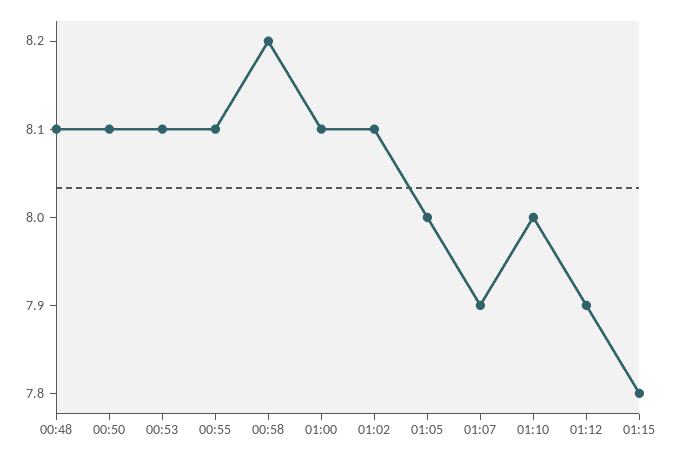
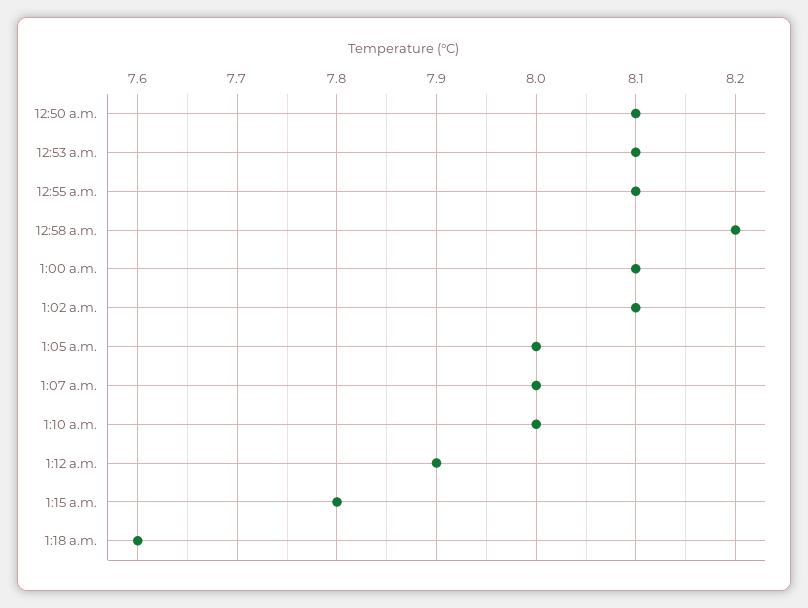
00:48: 8.1 -> none
01:07: 7.9 -> 8
1:18 a.m.: none -> 7.6

